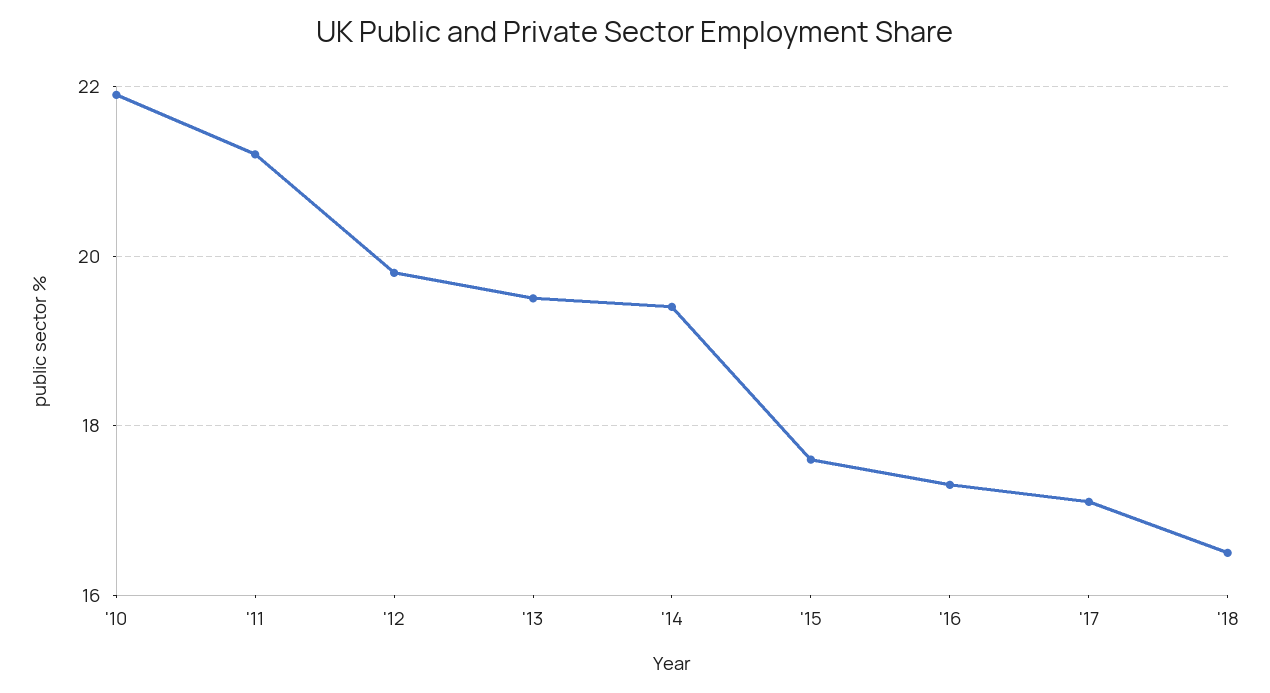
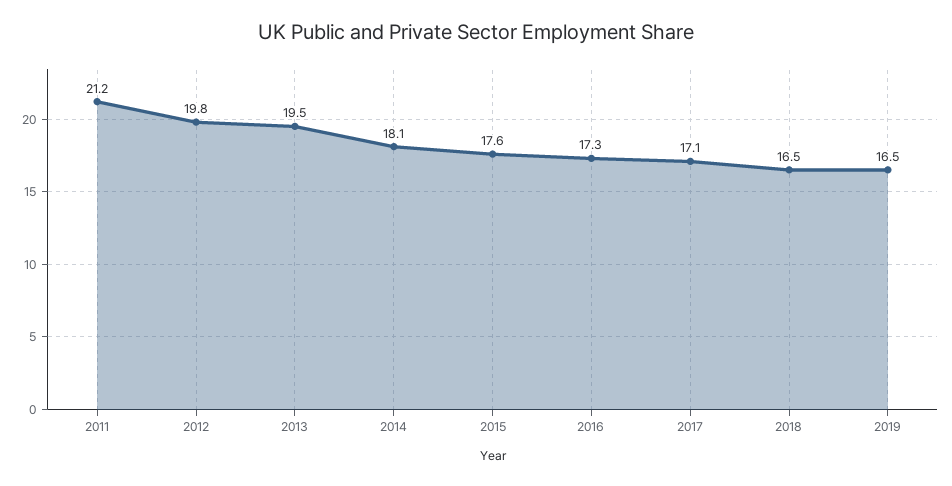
'10: 22 -> none
'14: 19.5 -> 18.1
2019: none -> 16.5

